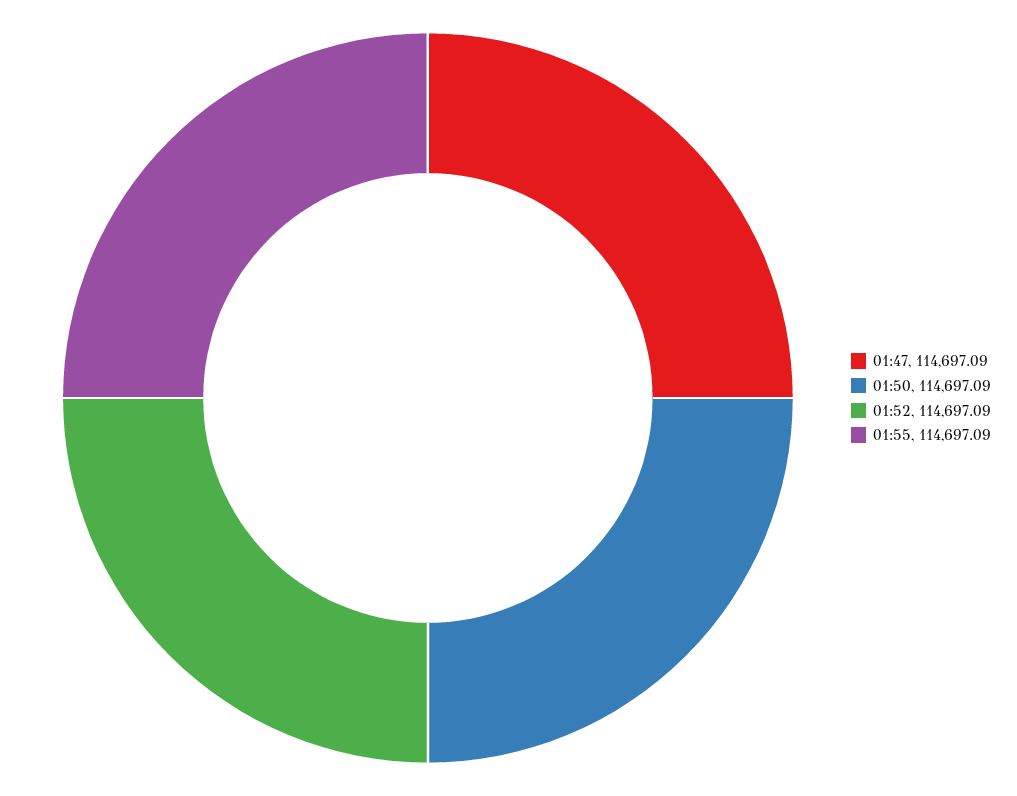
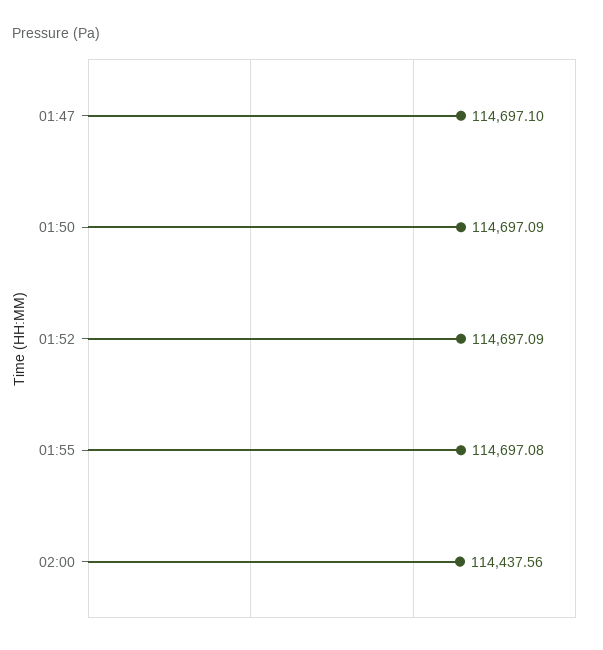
01:47: 114697.09 -> 114697.1
01:55: 114697.09 -> 114697.08
02:00: none -> 114437.56

